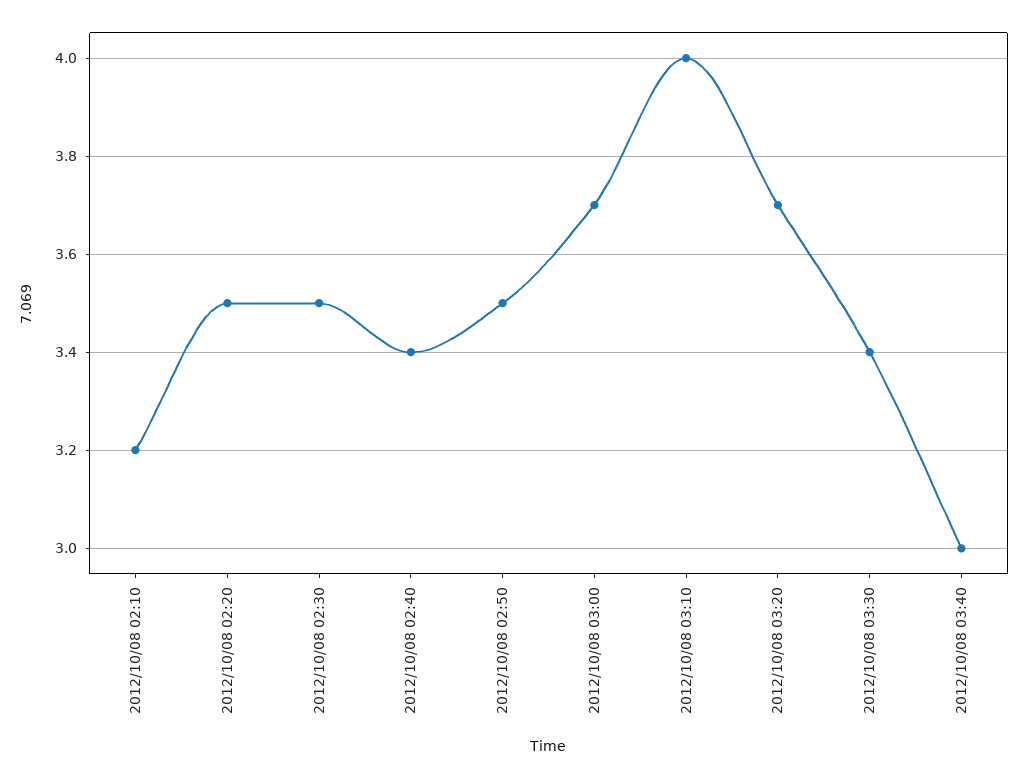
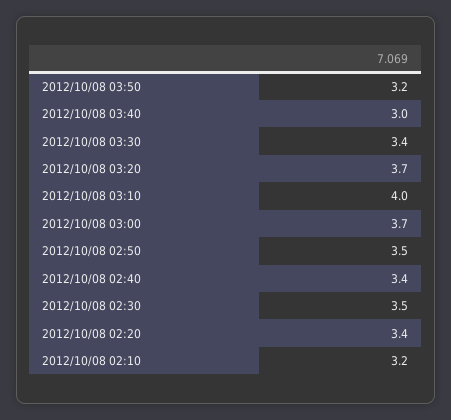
2012/10/08 02:20: 3.5 -> 3.4
2012/10/08 03:50: none -> 3.2

